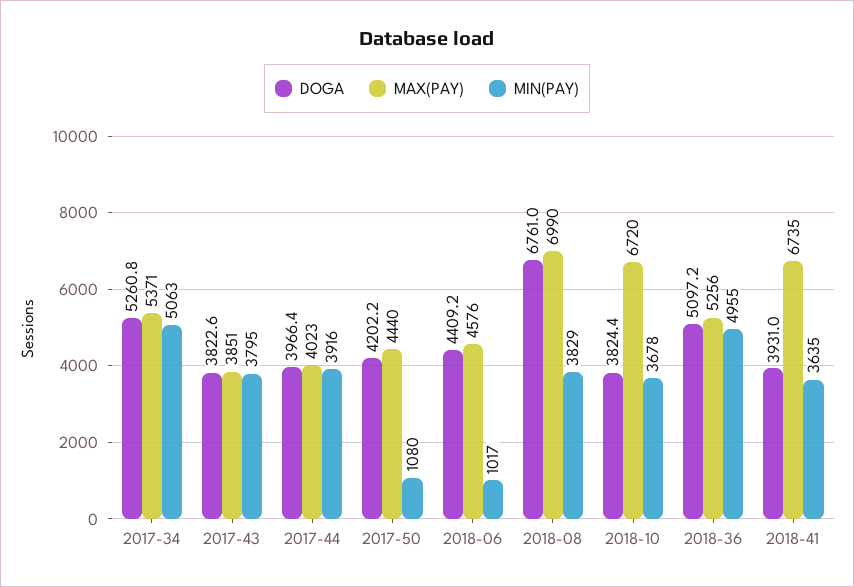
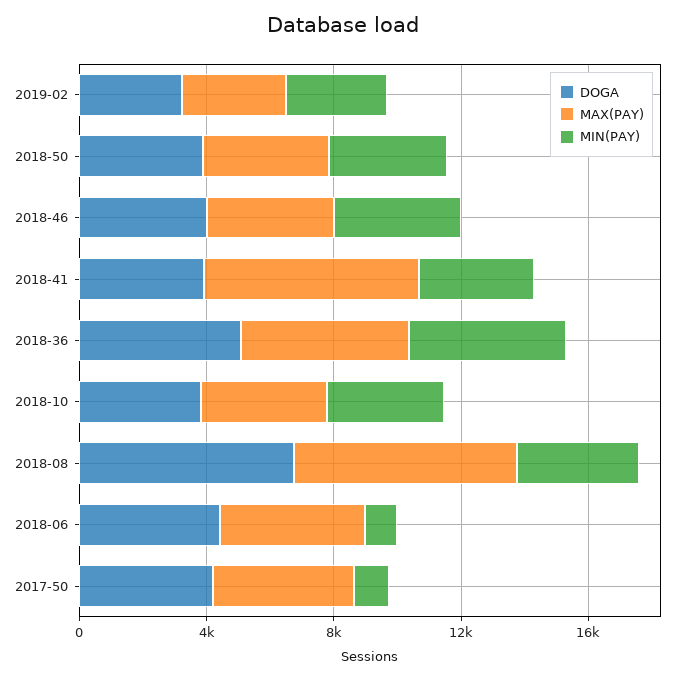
DOGA, 2017-34: 5260.8 -> none
MAX(PAY), 2017-34: 5371 -> none
MIN(PAY), 2017-34: 5063 -> none
DOGA, 2017-43: 3822.6 -> none
MAX(PAY), 2017-43: 3851 -> none
MIN(PAY), 2017-43: 3795 -> none
DOGA, 2017-44: 3966.4 -> none
MAX(PAY), 2017-44: 4023 -> none
MIN(PAY), 2017-44: 3916 -> none
MAX(PAY), 2018-10: 6720 -> 4000
DOGA, 2019-02: none -> 3000
MAX(PAY), 2019-02: none -> 3000
MIN(PAY), 2019-02: none -> 3000
DOGA, 2018-50: none -> 4000
MAX(PAY), 2018-50: none -> 4000
MIN(PAY), 2018-50: none -> 4000
DOGA, 2018-46: none -> 4000
MAX(PAY), 2018-46: none -> 4000
MIN(PAY), 2018-46: none -> 4000

